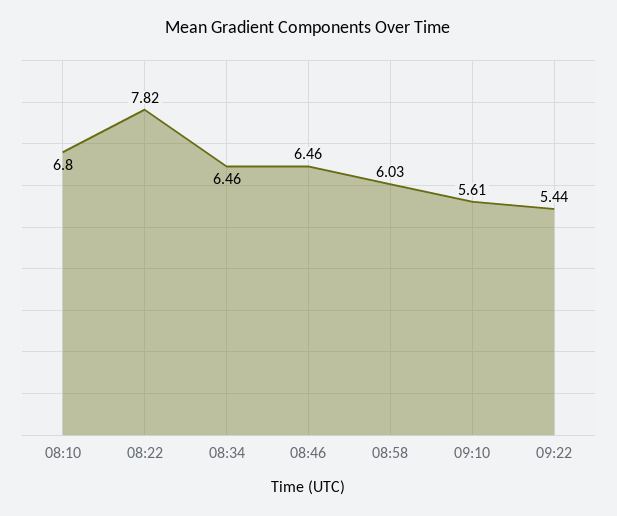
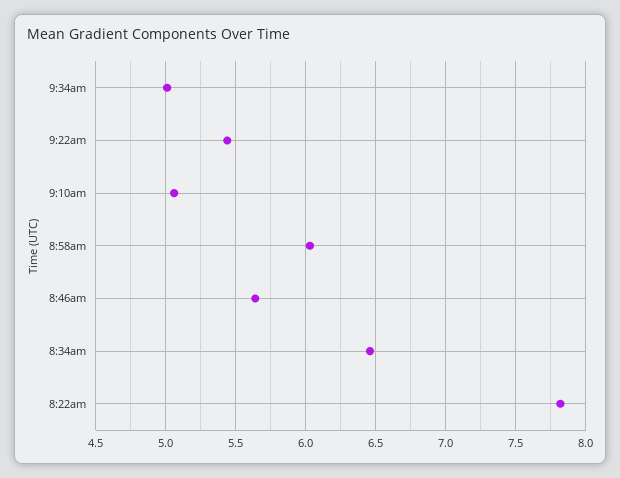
08:10: 6.8 -> none
08:46: 6.46 -> 5.65
09:10: 5.61 -> 5.05
9:34am: none -> 5

